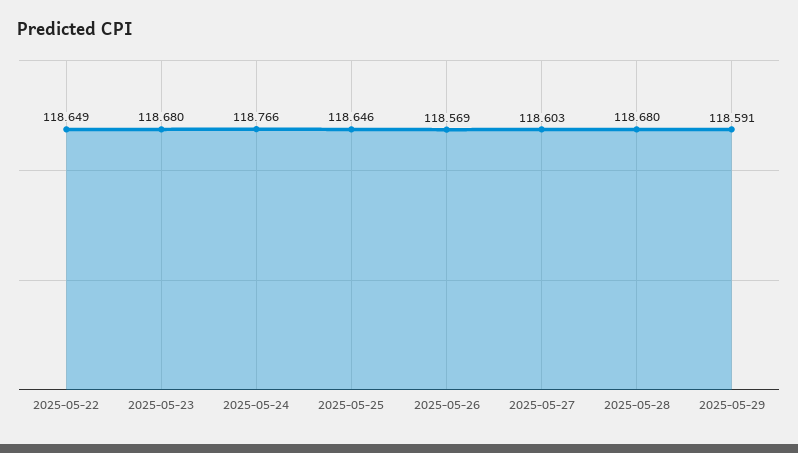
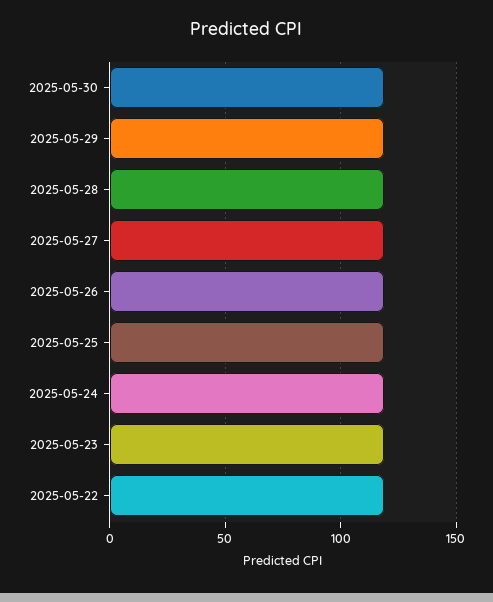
2025-05-30: none -> 120

